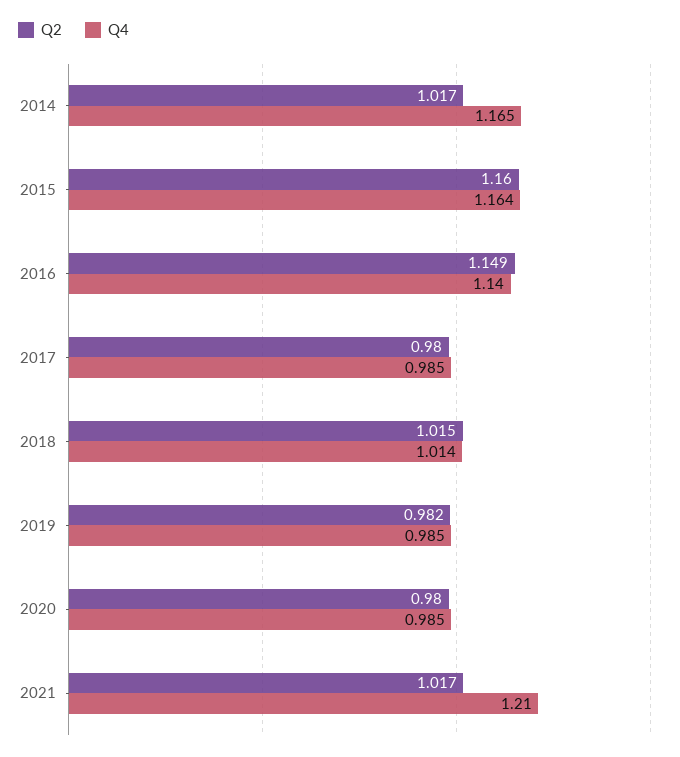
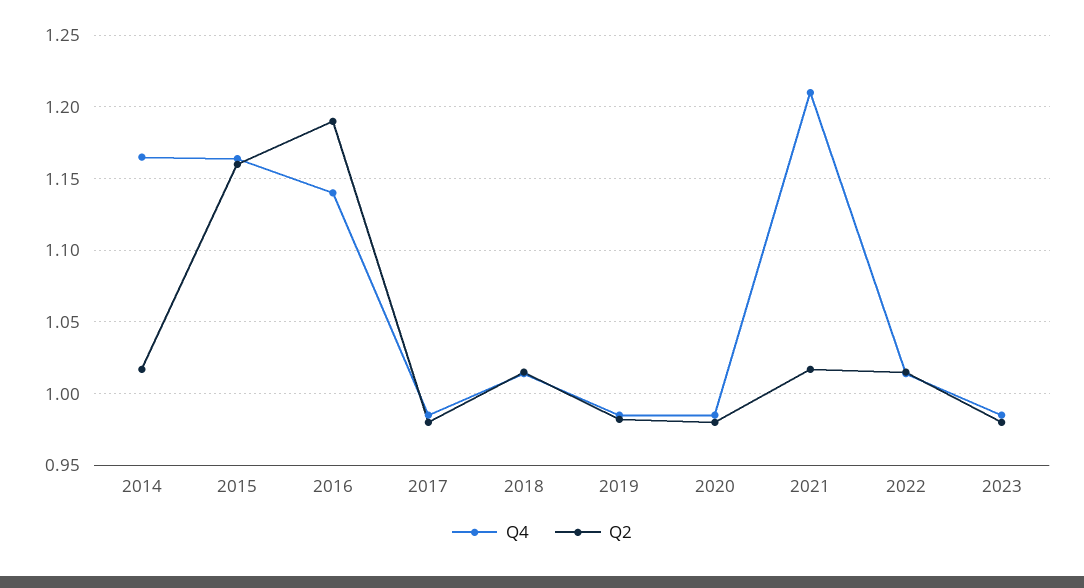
Q2, 2016: 1.149 -> 1.19
Q4, 2022: none -> 1.015
Q2, 2022: none -> 1.015
Q4, 2023: none -> 0.985
Q2, 2023: none -> 0.98

